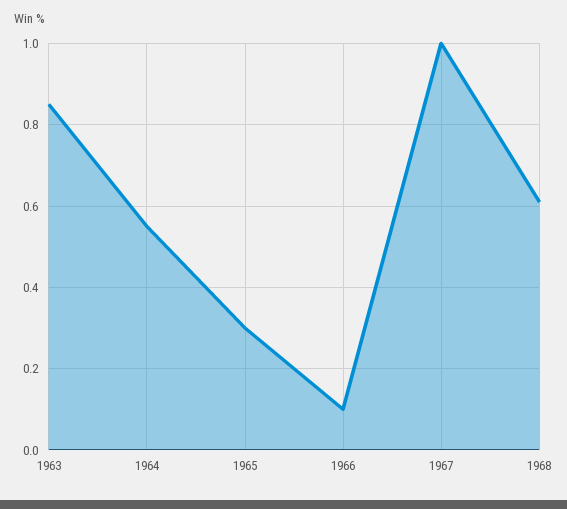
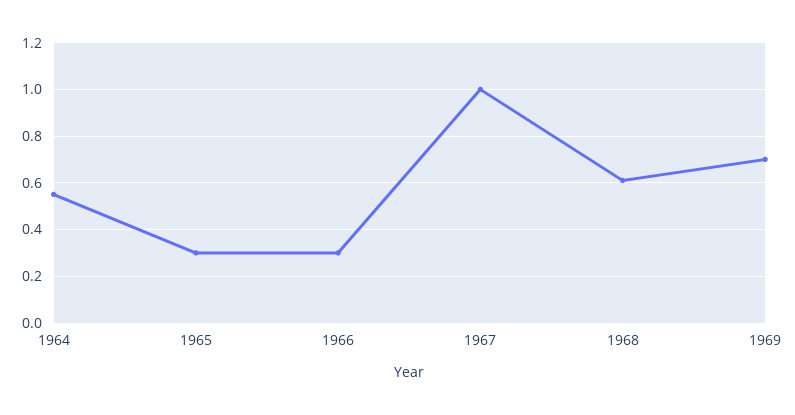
1963: 0.85 -> none
1966: 0.1 -> 0.3
1969: none -> 0.7

